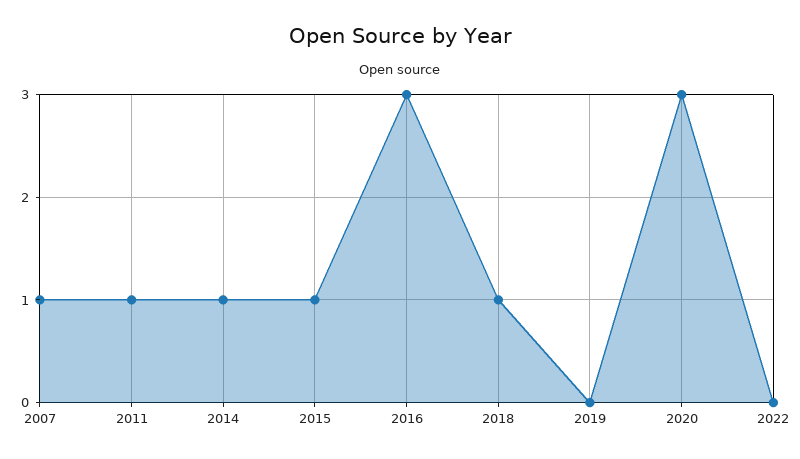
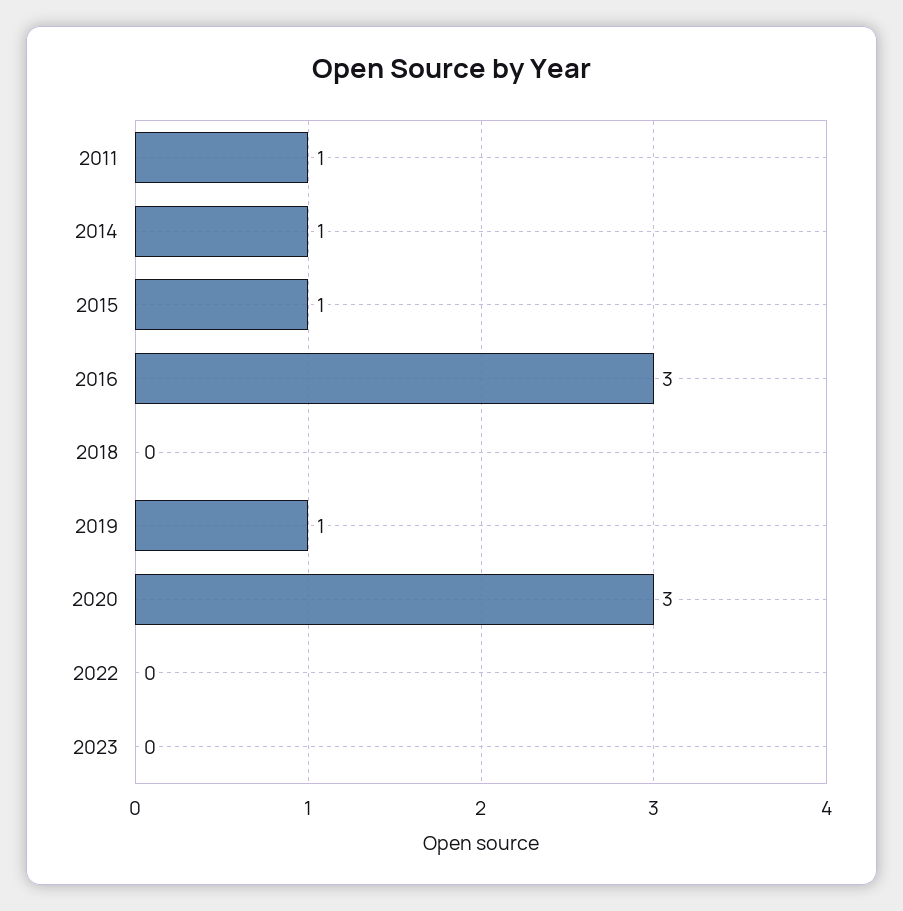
2007: 1 -> none
2018: 1 -> 0
2019: 0 -> 1
2023: none -> 0

